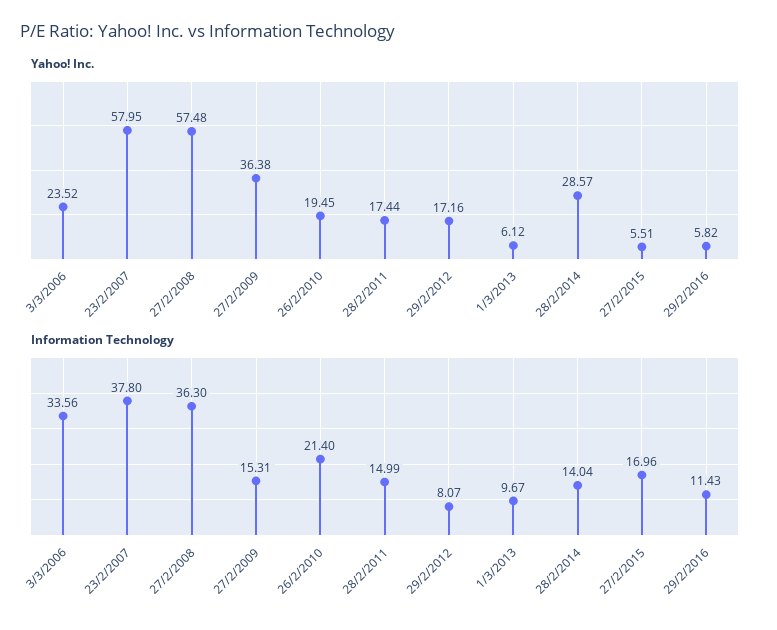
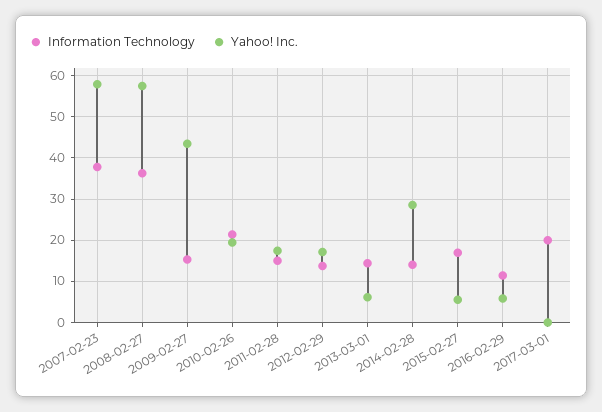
Yahoo! Inc., 3/3/2006: 23.52 -> none
Yahoo! Inc., 27/2/2009: 36.38 -> 44
Information Technology, 3/3/2006: 33.56 -> none
Information Technology, 29/2/2012: 8.07 -> 14
Information Technology, 1/3/2013: 9.67 -> 14
Information Technology, 2017-03-01: none -> 20
Yahoo! Inc., 2017-03-01: none -> 0

